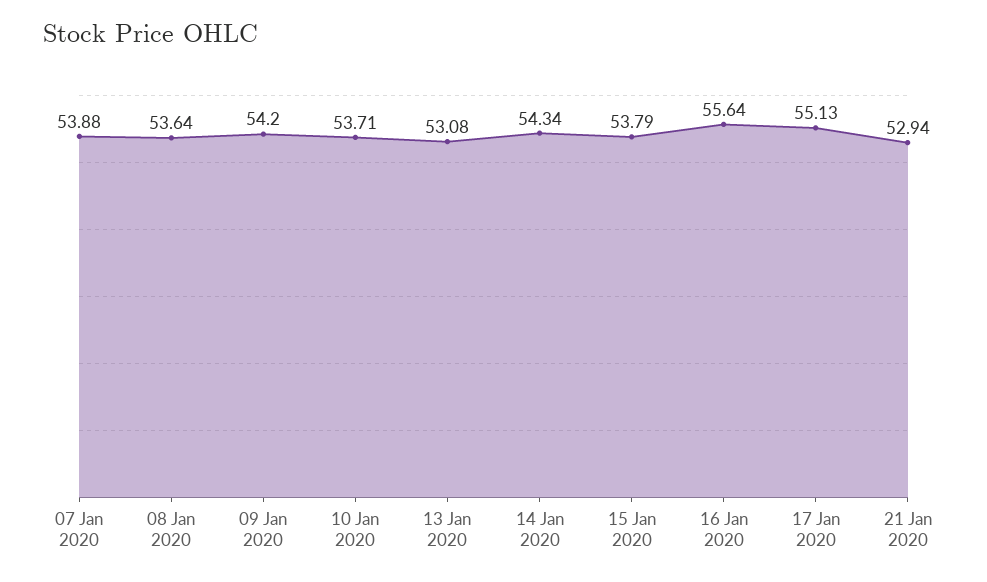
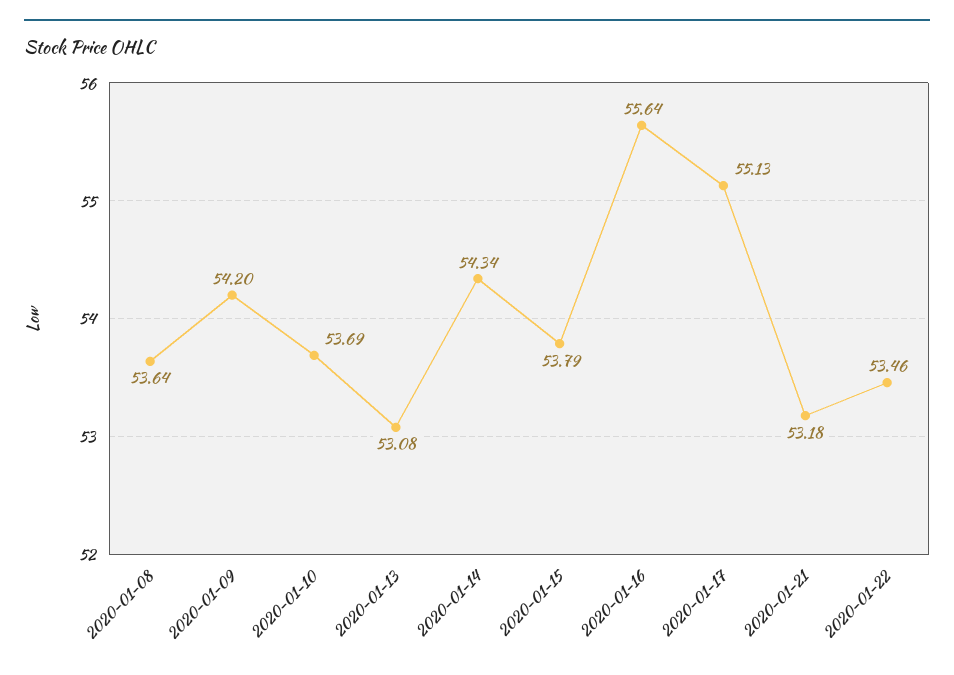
07 Jan 2020: 53.88 -> none
10 Jan 2020: 53.71 -> 53.69
21 Jan 2020: 52.94 -> 53.18
2020-01-22: none -> 53.46

